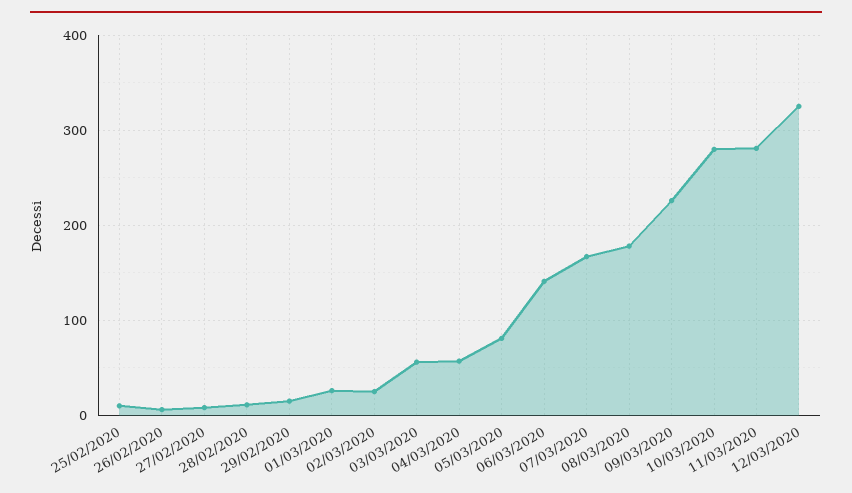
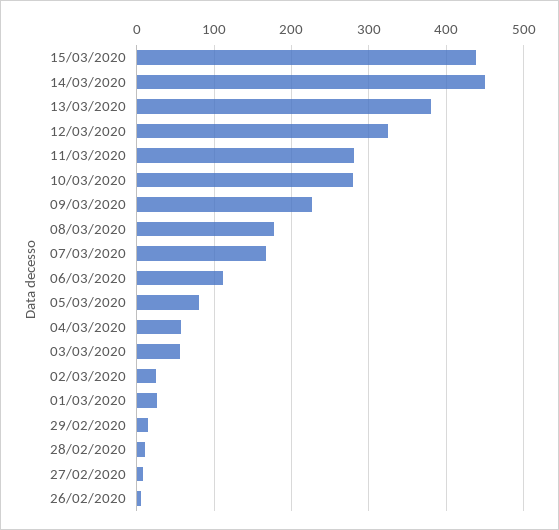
25/02/2020: 10 -> none
06/03/2020: 140 -> 110
15/03/2020: none -> 440
14/03/2020: none -> 450
13/03/2020: none -> 380

